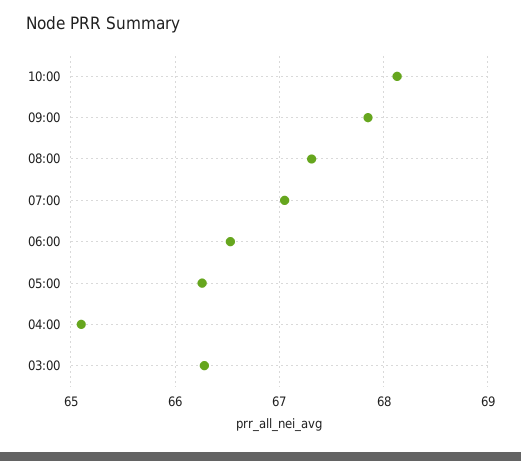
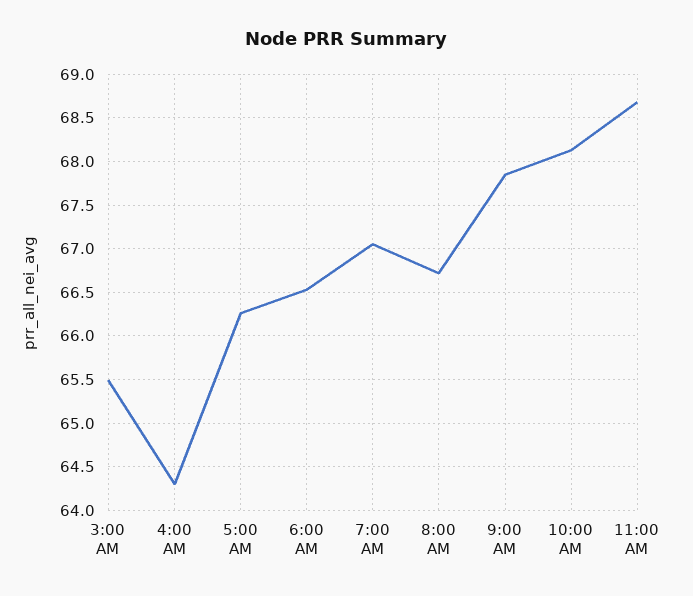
08:00: 67.3 -> 66.7
04:00: 65.1 -> 64.3
03:00: 66.3 -> 65.5
11:00 AM: none -> 68.7

